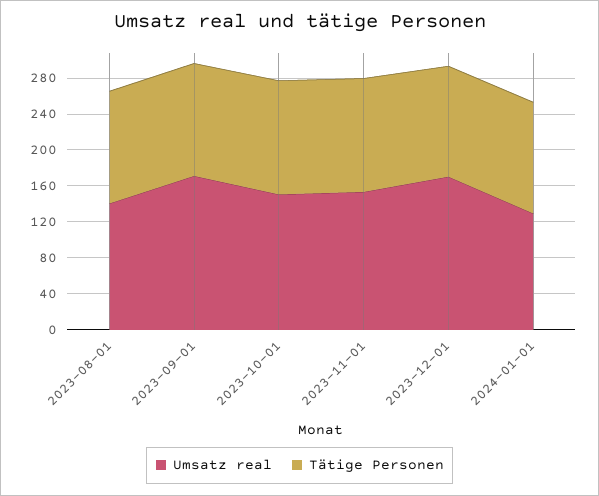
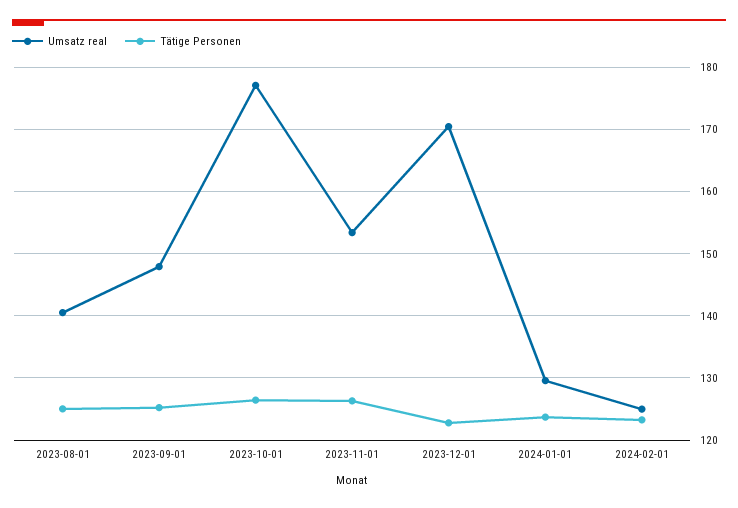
Umsatz real, 2023-09-01: 170 -> 148
Umsatz real, 2023-10-01: 150 -> 177
Umsatz real, 2024-02-01: none -> 125
Tätige Personen, 2024-02-01: none -> 123

